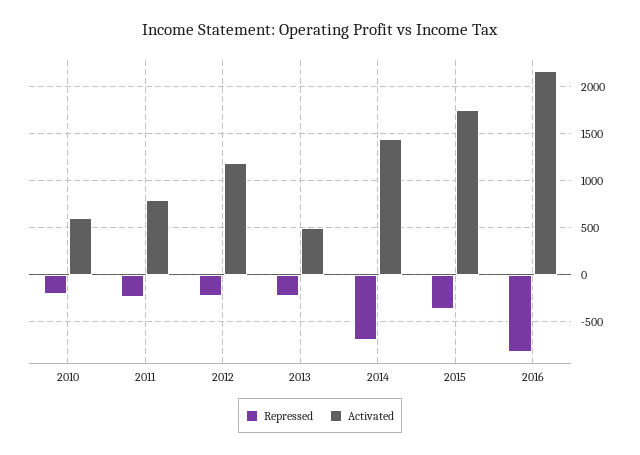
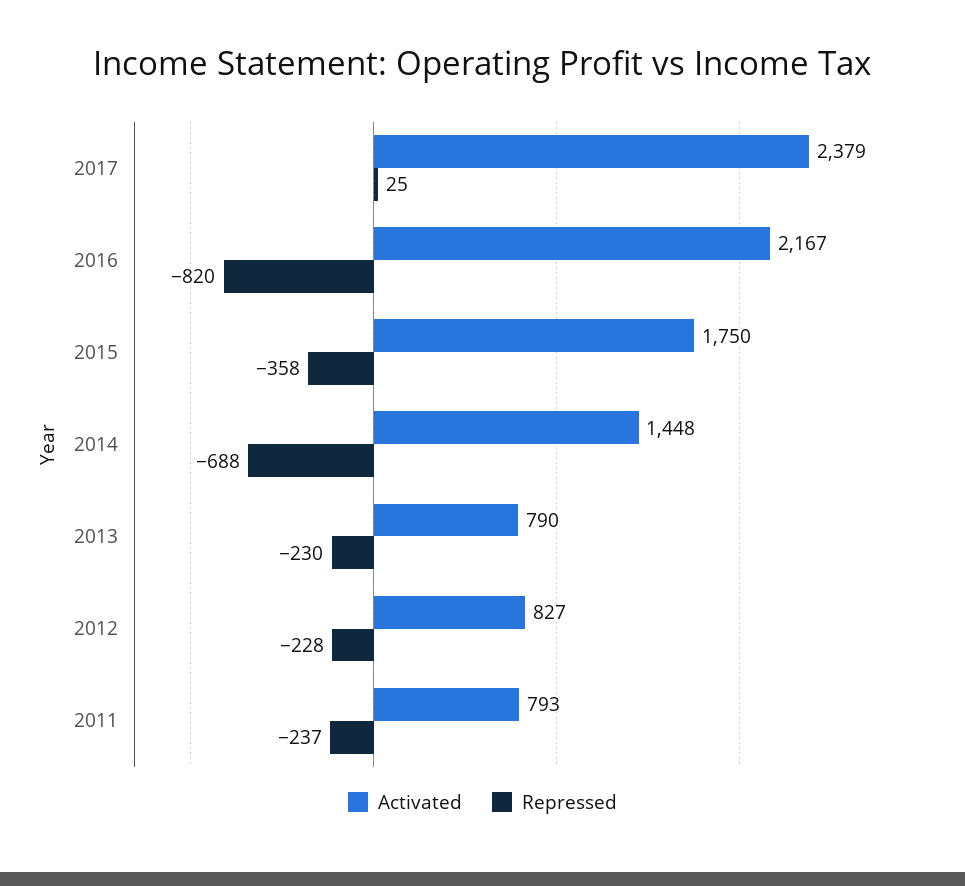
Repressed, 2010: -200 -> none
Activated, 2010: 600 -> none
Activated, 2012: 1200 -> 827
Activated, 2013: 500 -> 790
Activated, 2017: none -> 2379
Repressed, 2017: none -> 25

